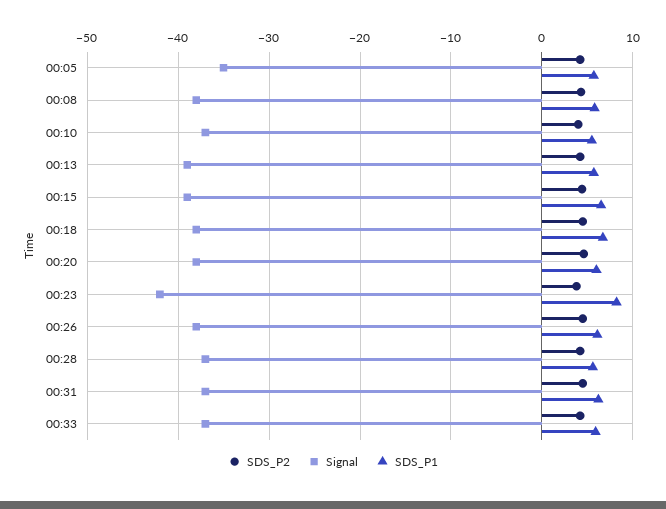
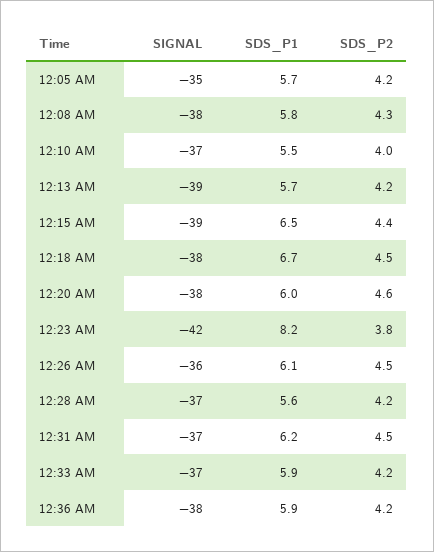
Signal, 00:26: -38 -> -36
Signal, 12:36 AM: none -> -38
SDS_P1, 12:36 AM: none -> 5.9
SDS_P2, 12:36 AM: none -> 4.2

